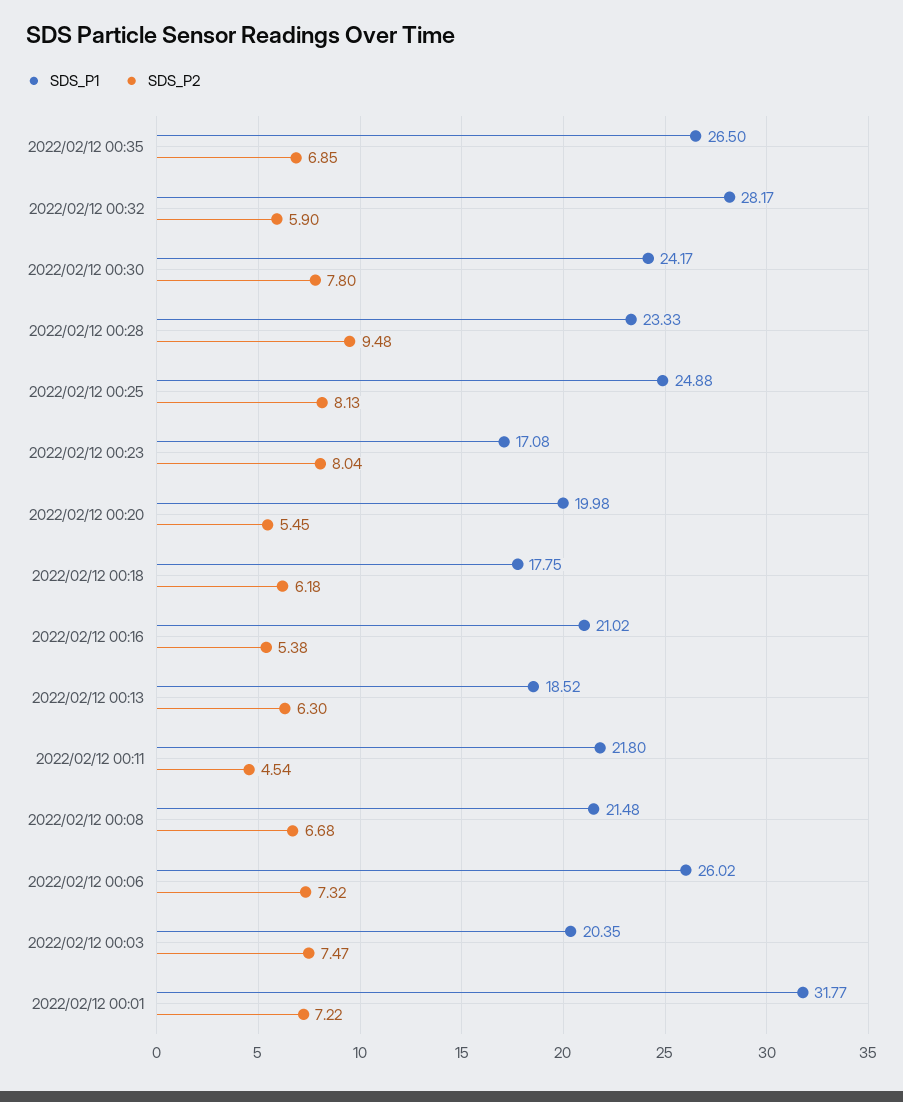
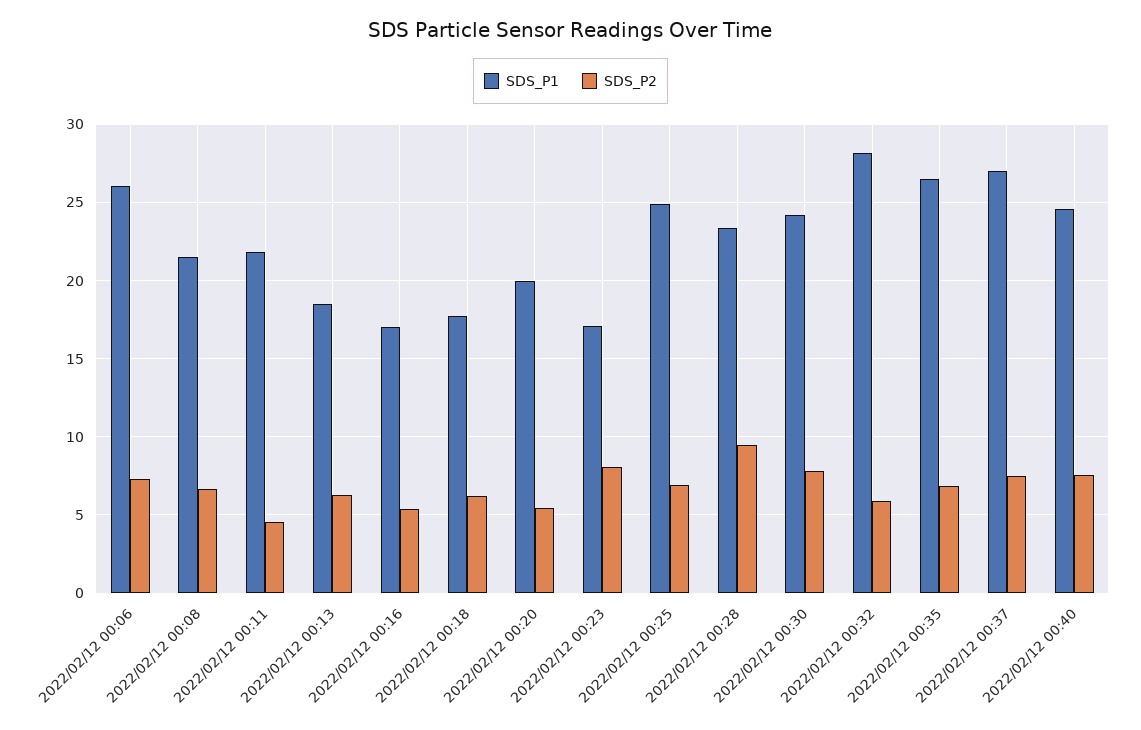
SDS_P2, 2022/02/12 00:25: 8.13 -> 7
SDS_P1, 2022/02/12 00:16: 21.02 -> 17
SDS_P1, 2022/02/12 00:03: 20.35 -> none
SDS_P2, 2022/02/12 00:03: 7.47 -> none
SDS_P1, 2022/02/12 00:01: 31.77 -> none
SDS_P2, 2022/02/12 00:01: 7.22 -> none
SDS_P1, 2022/02/12 00:37: none -> 27
SDS_P2, 2022/02/12 00:37: none -> 7.5
SDS_P1, 2022/02/12 00:40: none -> 24.5
SDS_P2, 2022/02/12 00:40: none -> 7.5

